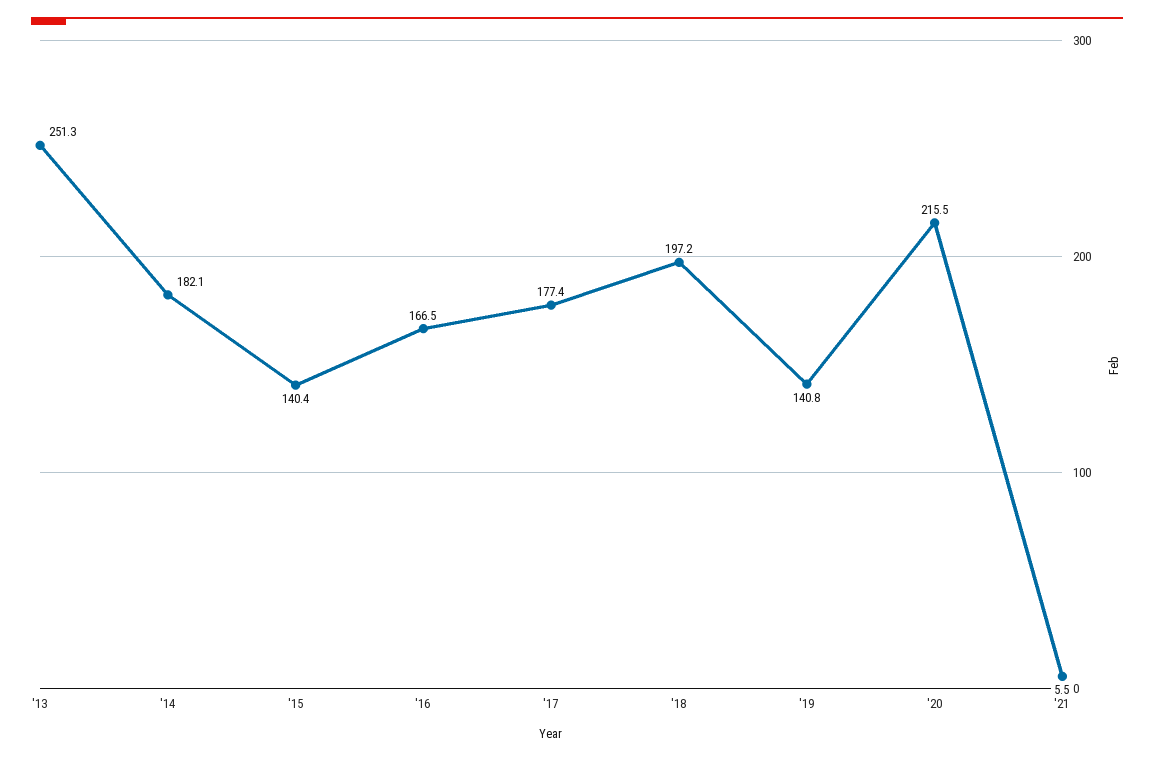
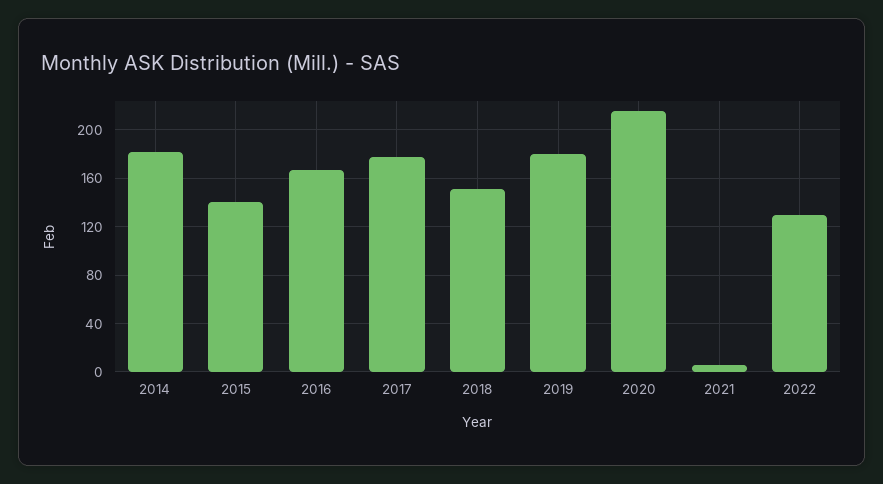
'13: 251.3 -> none
'18: 197.2 -> 150
'19: 140.8 -> 180
2022: none -> 130

